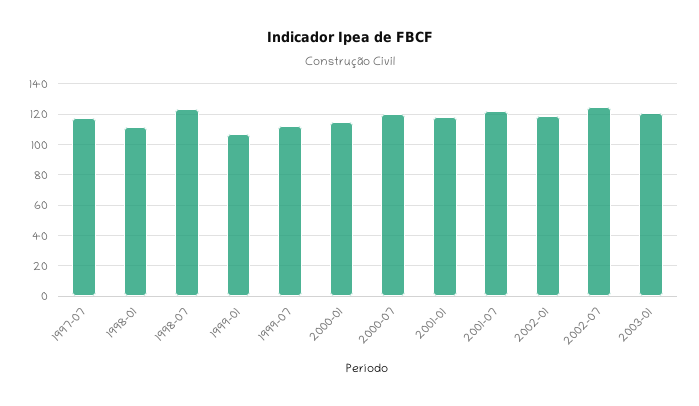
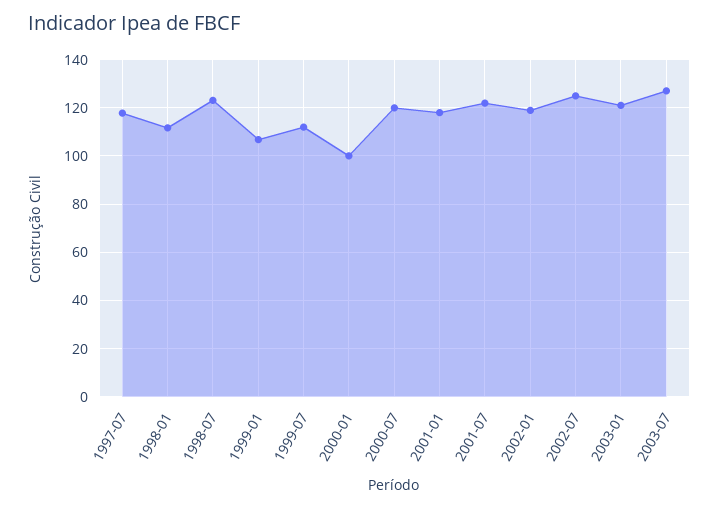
2000-01: 115 -> 100
2003-07: none -> 127.5

